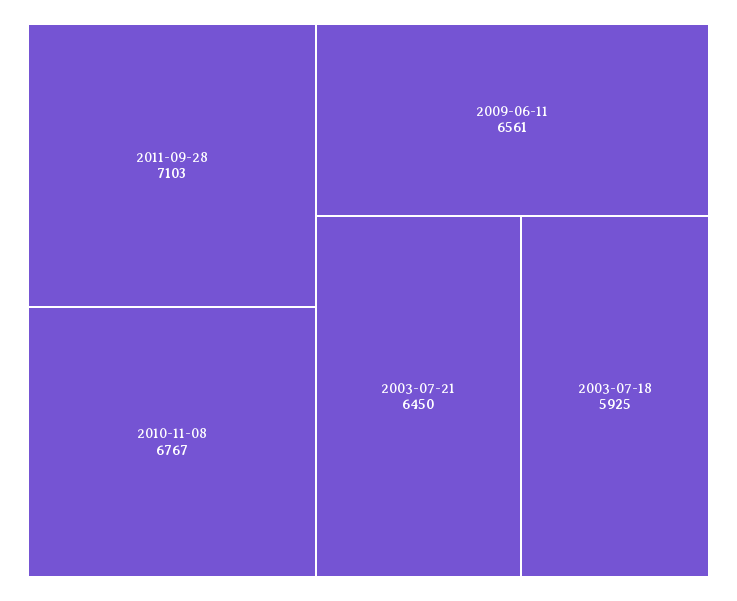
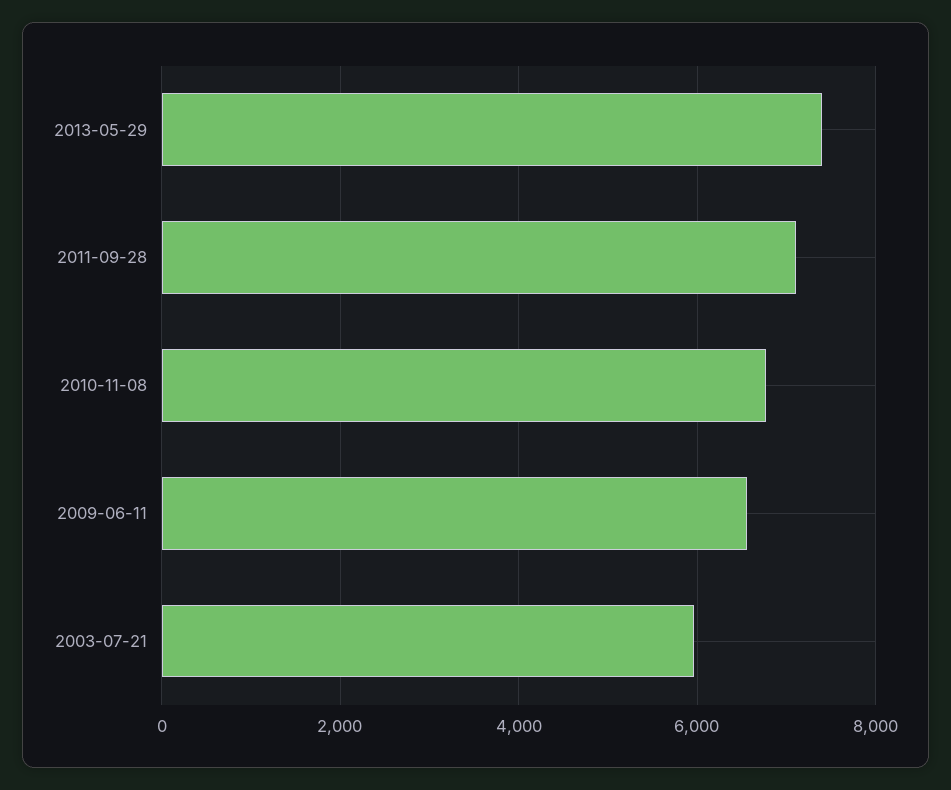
2003-07-21: 6450 -> 6000
2003-07-18: 5925 -> none
2013-05-29: none -> 7400

